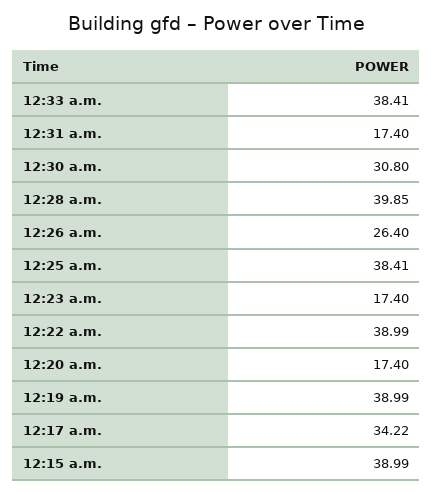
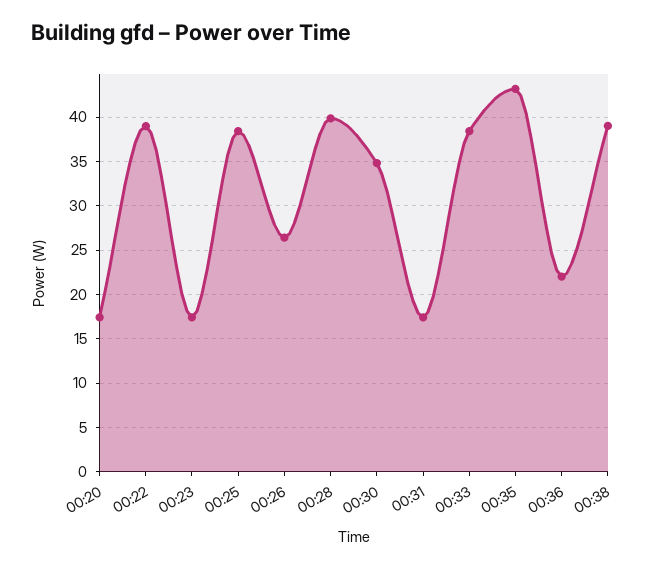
12:30 a.m.: 30.8 -> 35
12:19 a.m.: 38.99 -> none
12:17 a.m.: 34.22 -> none
12:15 a.m.: 38.99 -> none
00:35: none -> 43
00:36: none -> 22
00:38: none -> 39

